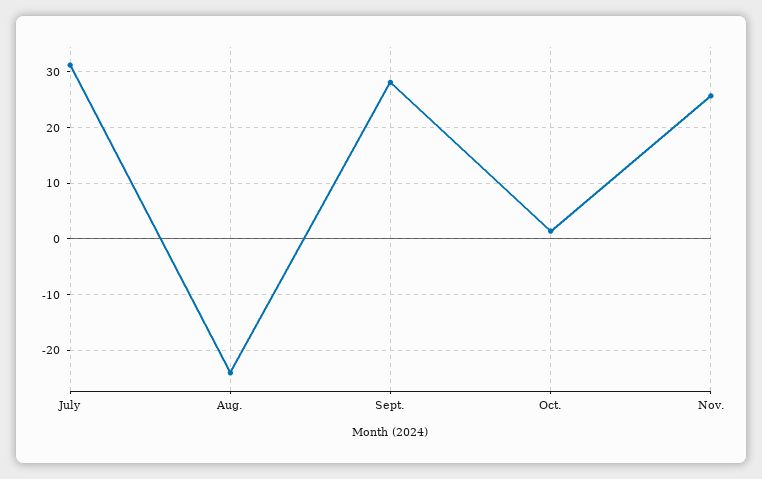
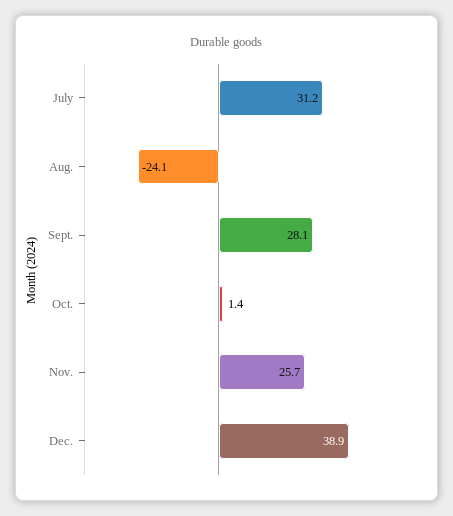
Dec.: none -> 38.9

